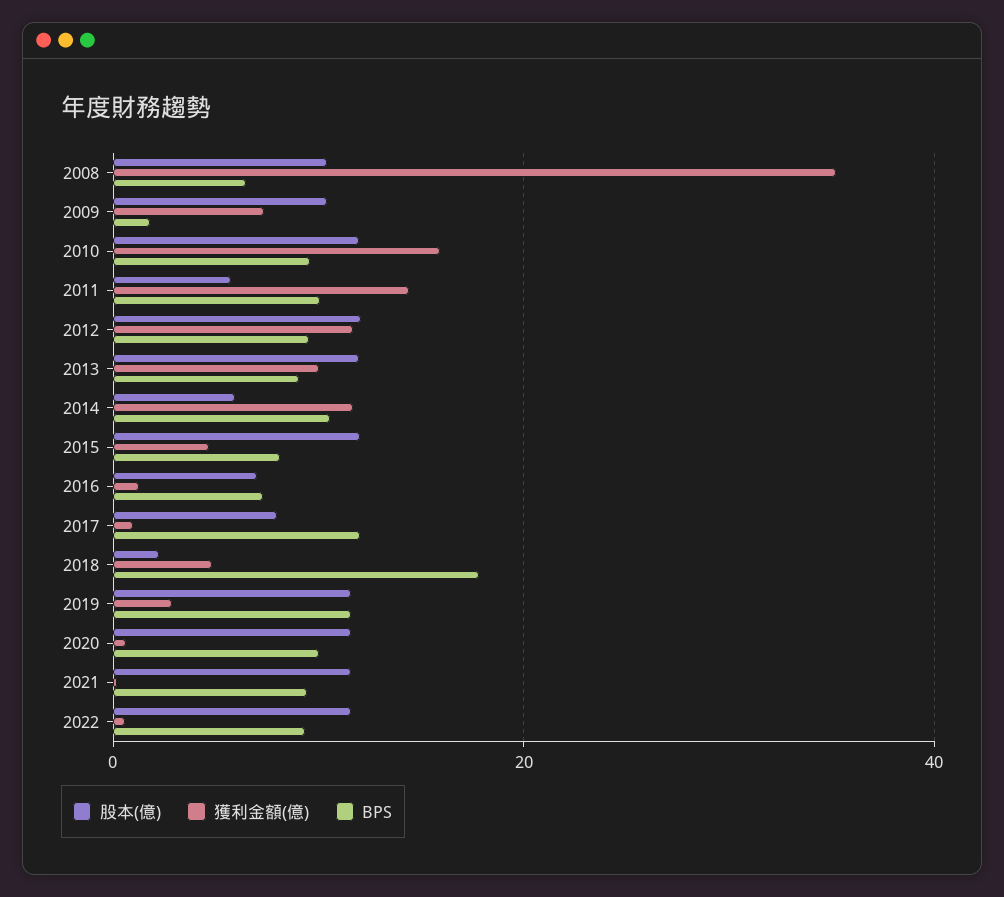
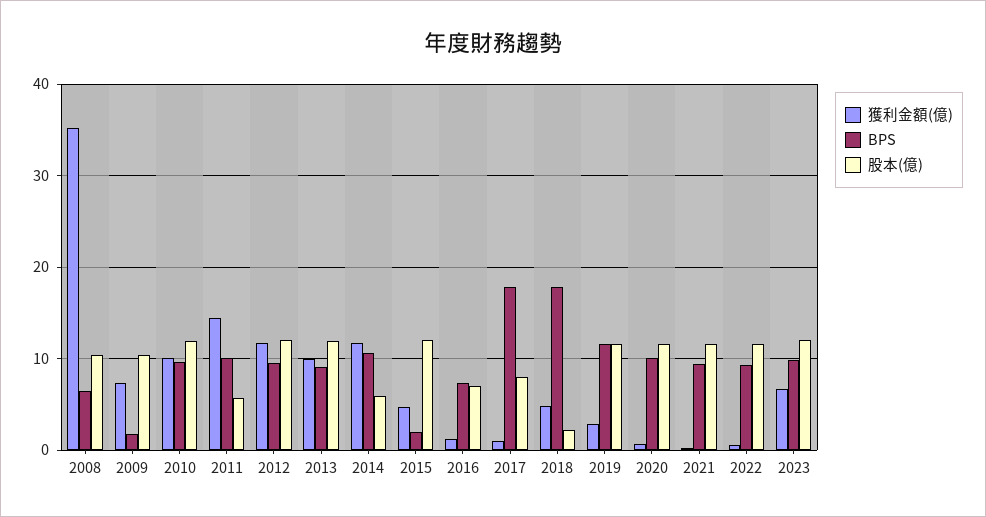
獲利金額(億), 2010: 16 -> 10
BPS, 2015: 8 -> 2
BPS, 2017: 12 -> 18
獲利金額(億), 2023: none -> 7
BPS, 2023: none -> 10
股本(億), 2023: none -> 12

